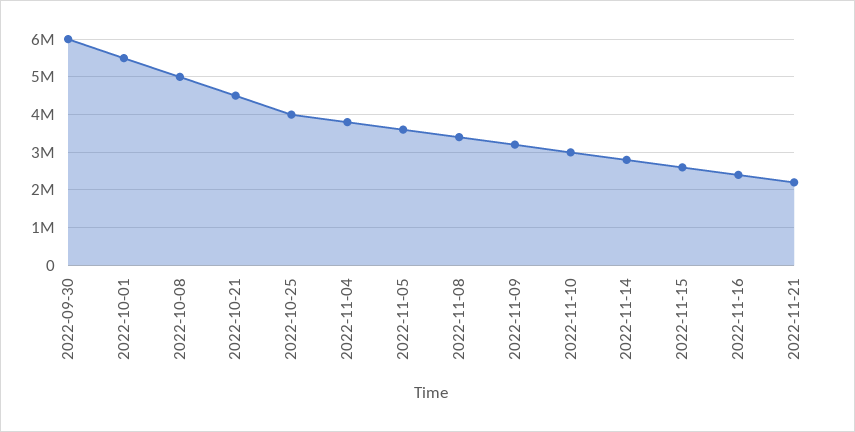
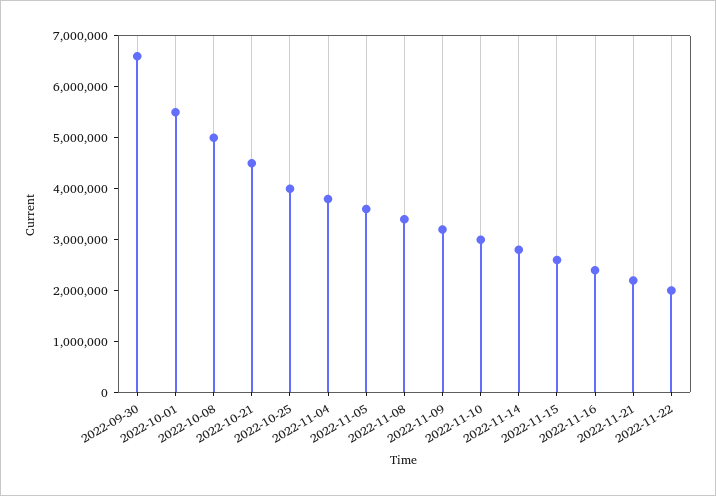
2022-09-30: 6000000 -> 6600000
2022-11-22: none -> 2000000

